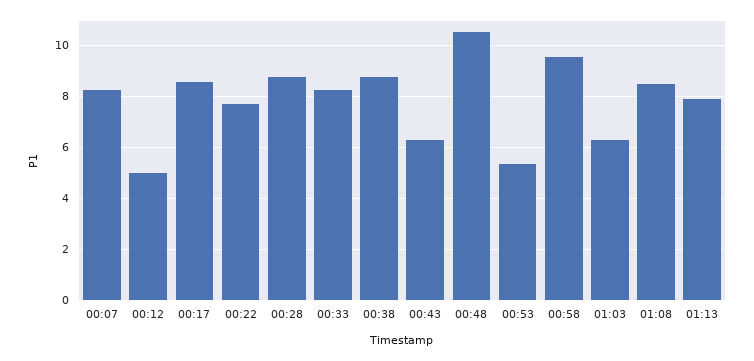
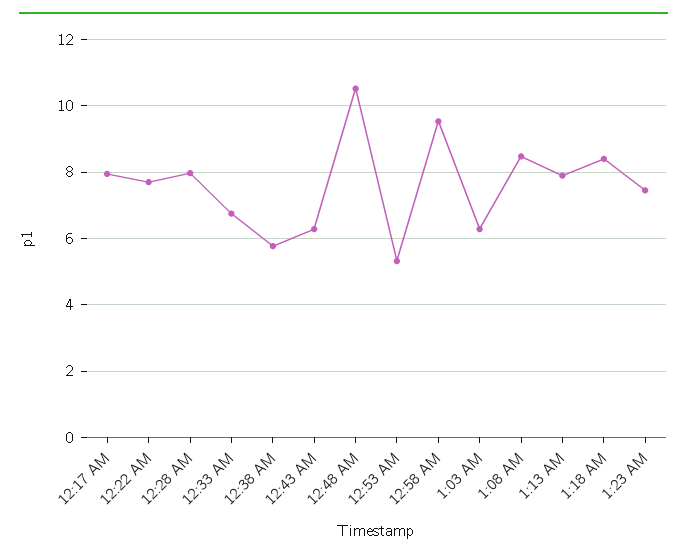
00:07: 8.25 -> none
00:12: 5 -> none
00:17: 8.5 -> 8
00:28: 8.75 -> 8
00:33: 8.25 -> 6.8
00:38: 8.75 -> 5.8
1:18 AM: none -> 8.4
1:23 AM: none -> 7.4

